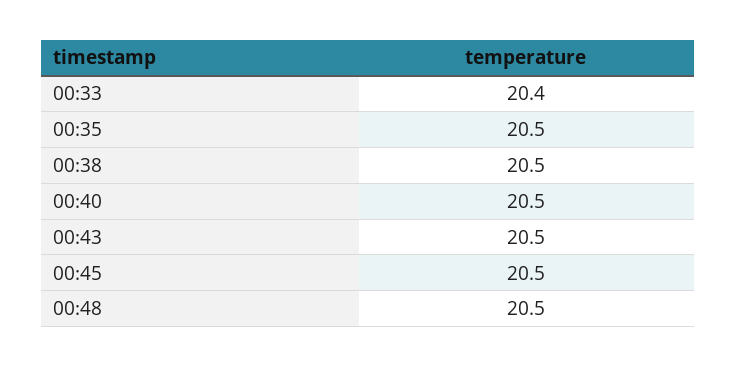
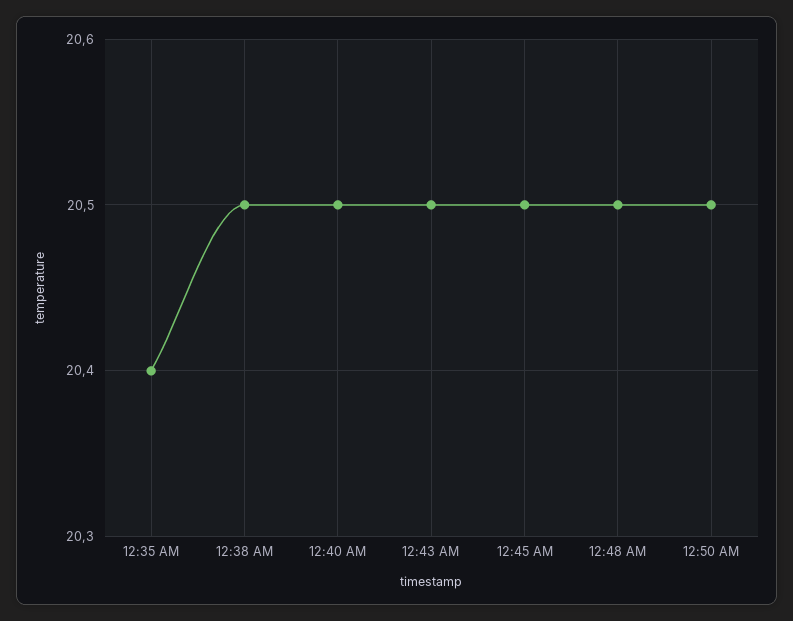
00:33: 20.4 -> none
00:35: 20.5 -> 20.4
12:50 AM: none -> 20.5

